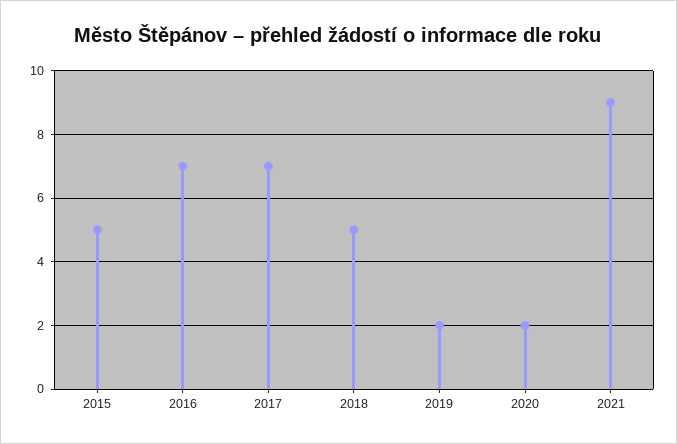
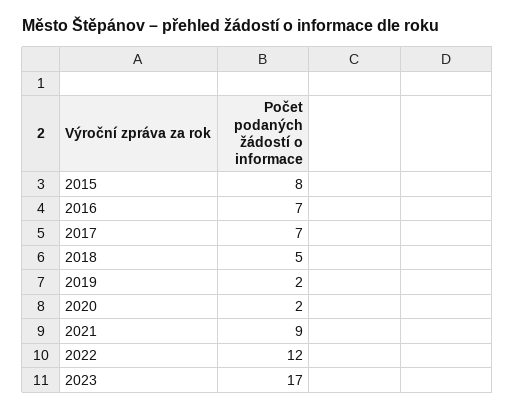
2015: 5 -> 8
2022: none -> 12
2023: none -> 17

